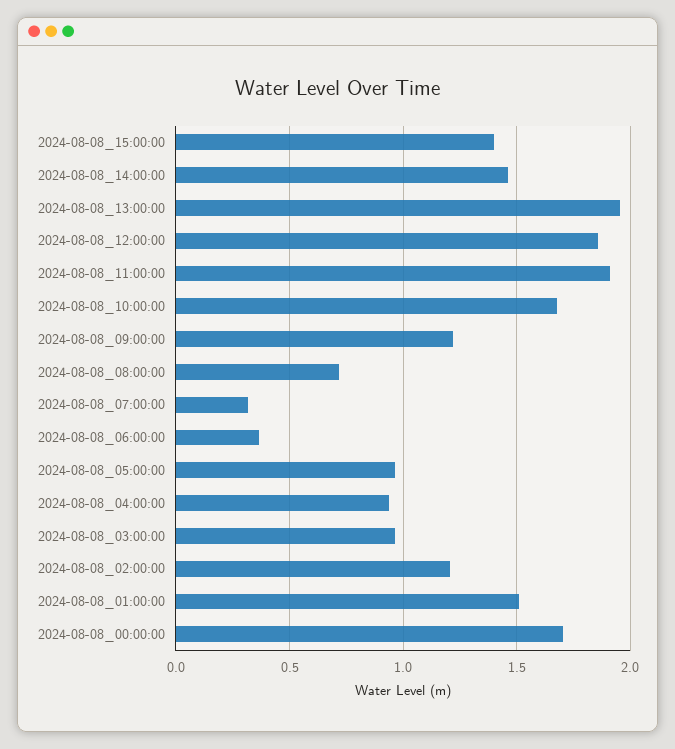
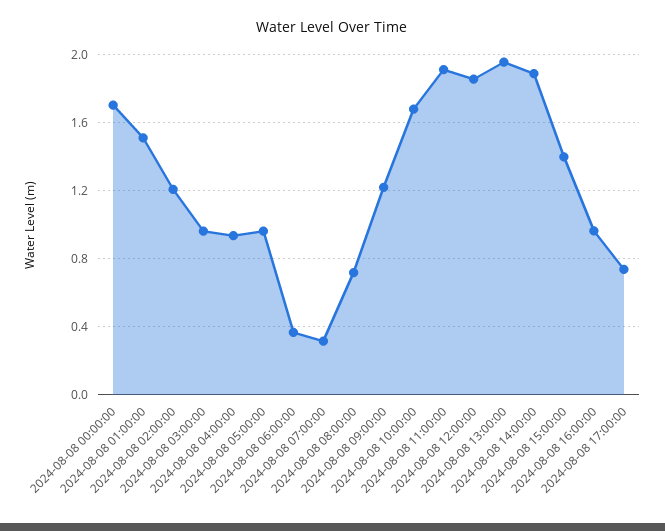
2024-08-08_14:00:00: 1.45 -> 1.9
2024-08-08 16:00:00: none -> 0.95
2024-08-08 17:00:00: none -> 0.75

